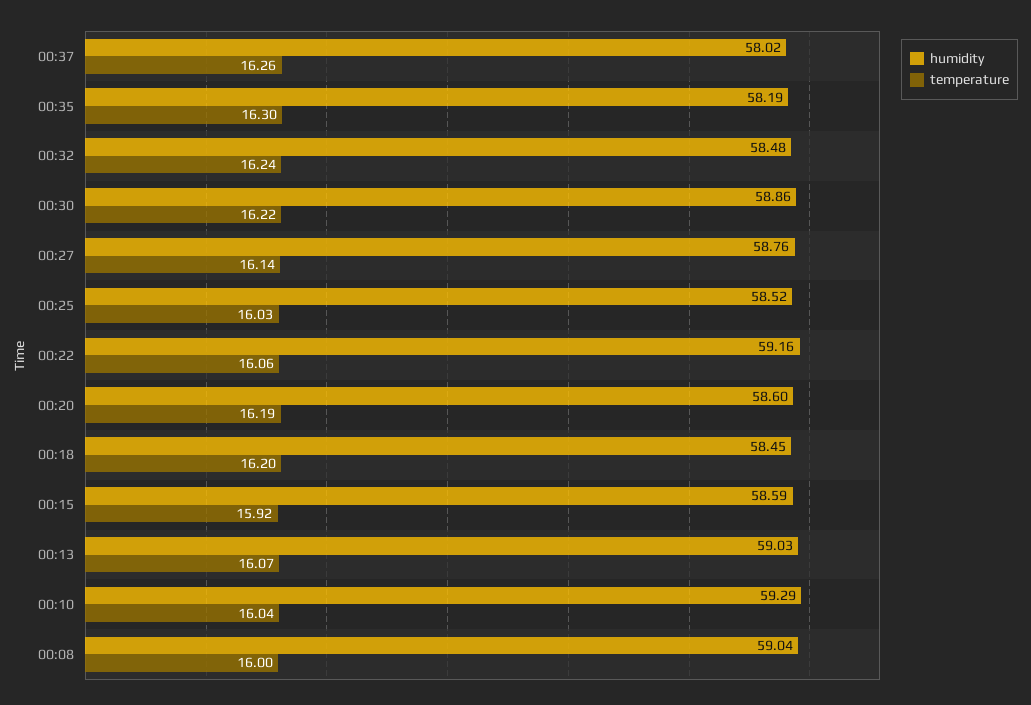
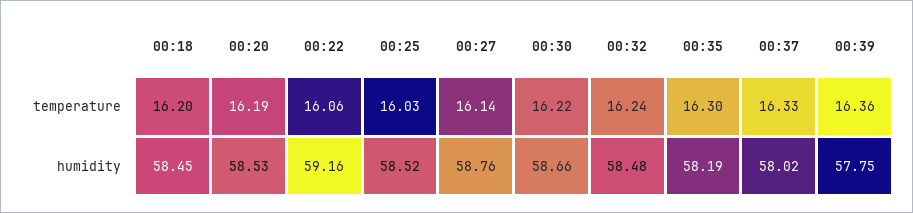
temperature, 00:37: 16.26 -> 16.33
humidity, 00:30: 58.86 -> 58.66
humidity, 00:20: 58.6 -> 58.53
humidity, 00:15: 58.59 -> none
temperature, 00:15: 15.92 -> none
humidity, 00:13: 59.03 -> none
temperature, 00:13: 16.07 -> none
humidity, 00:10: 59.29 -> none
temperature, 00:10: 16.04 -> none
humidity, 00:08: 59.04 -> none
temperature, 00:08: 16 -> none
temperature, 00:39: none -> 16.36
humidity, 00:39: none -> 57.75

